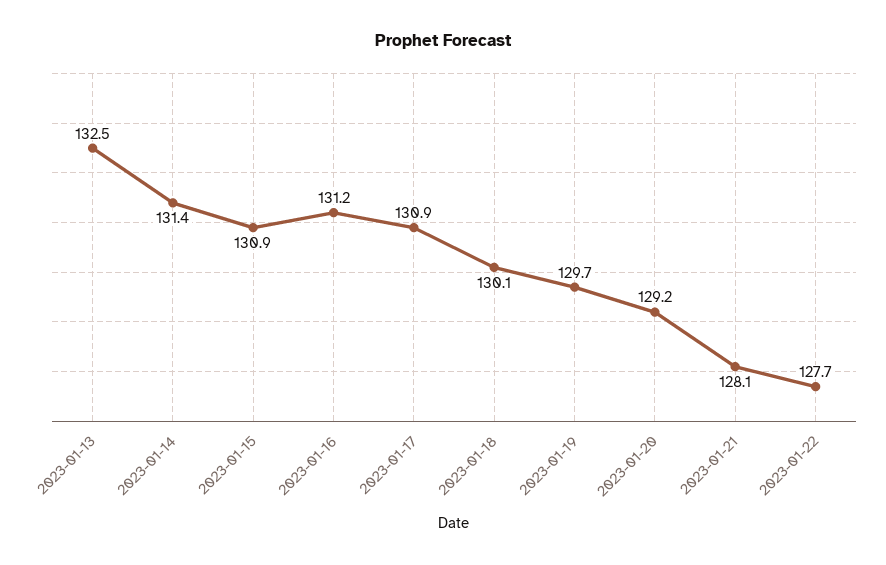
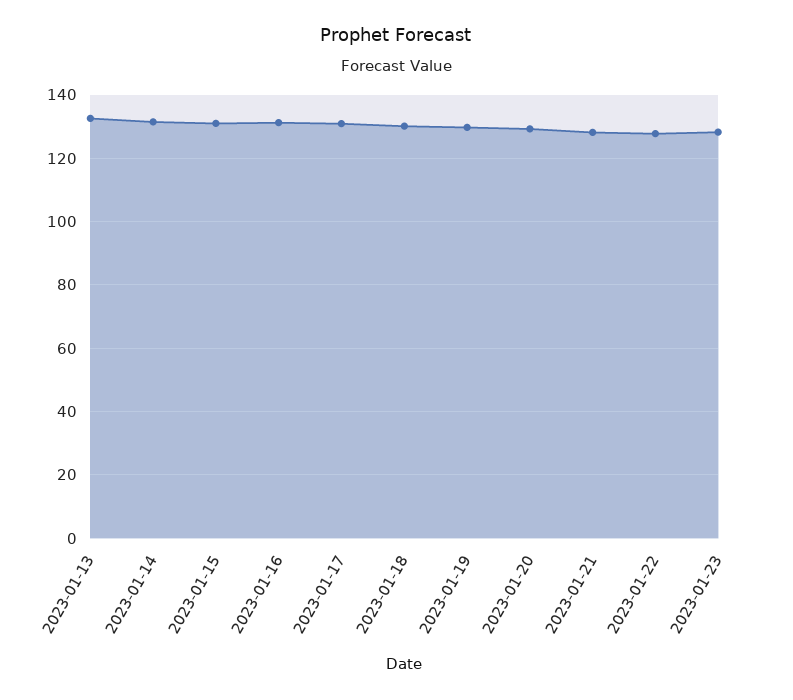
2023-01-23: none -> 128

